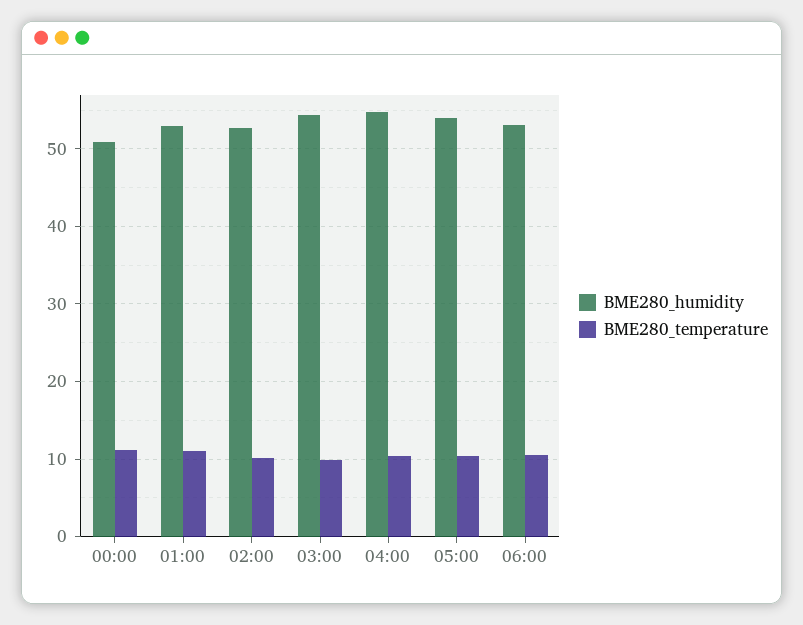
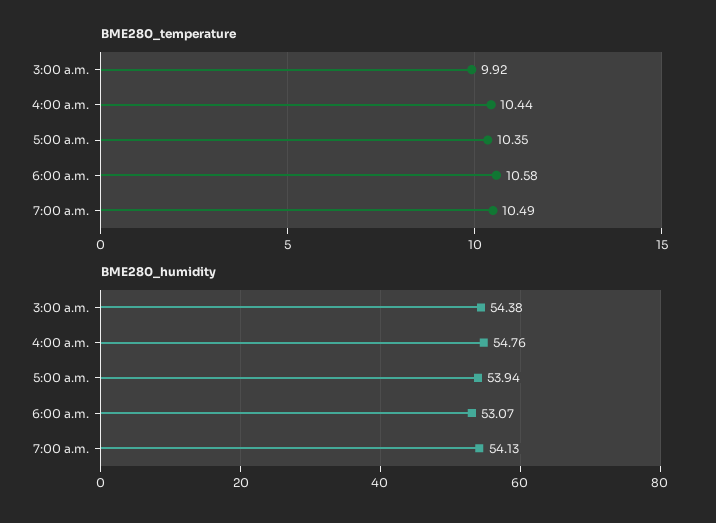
BME280_humidity, 00:00: 51 -> none
BME280_temperature, 00:00: 11 -> none
BME280_humidity, 01:00: 53 -> none
BME280_temperature, 01:00: 11 -> none
BME280_humidity, 02:00: 53 -> none
BME280_temperature, 02:00: 10 -> none
BME280_temperature, 7:00 a.m.: none -> 10.49
BME280_humidity, 7:00 a.m.: none -> 54.13

